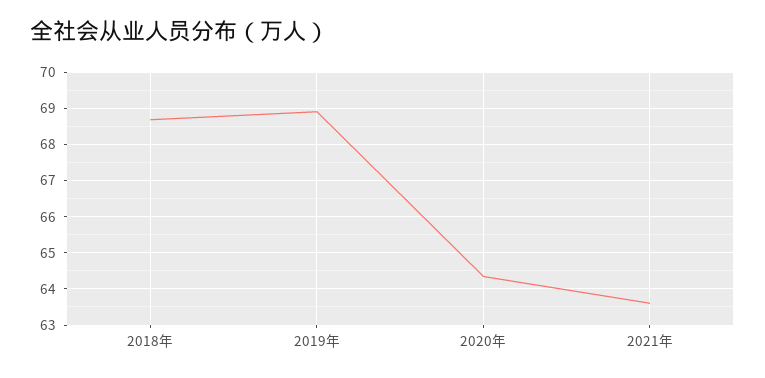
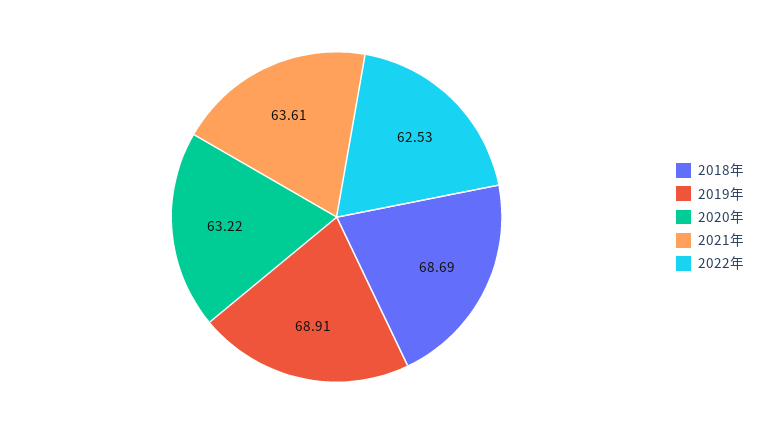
2020年: 64.4 -> 63.22
2022年: none -> 62.53

